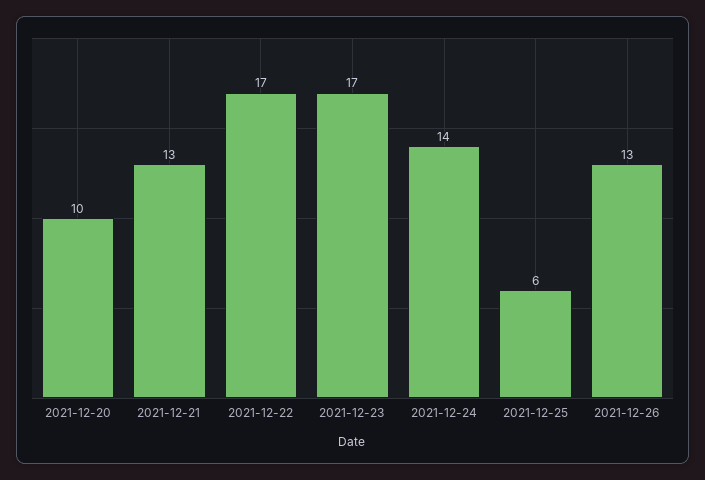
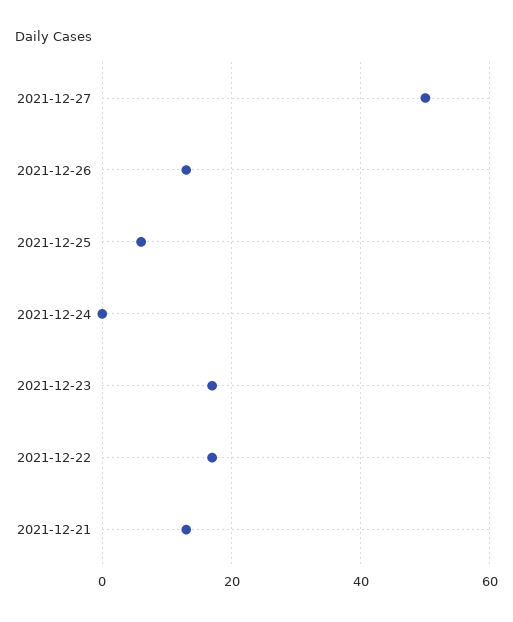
2021-12-20: 10 -> none
2021-12-24: 14 -> 0
2021-12-27: none -> 50

